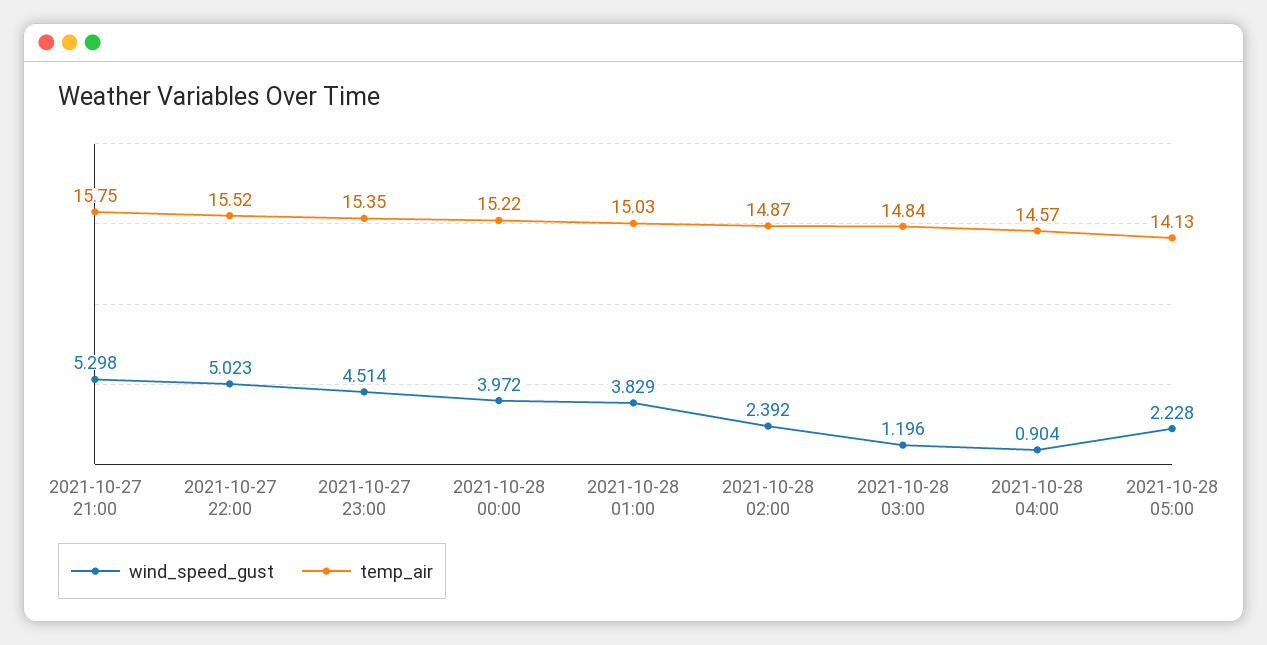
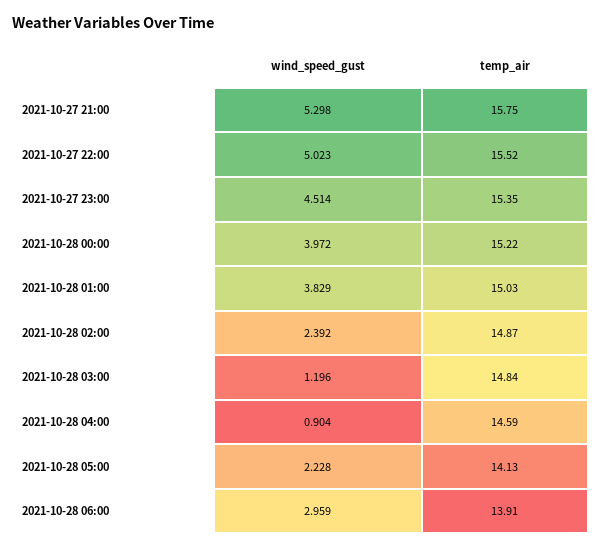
temp_air, 2021-10-28 04:00: 14.57 -> 14.59
wind_speed_gust, 2021-10-28 06:00: none -> 2.959
temp_air, 2021-10-28 06:00: none -> 13.91

